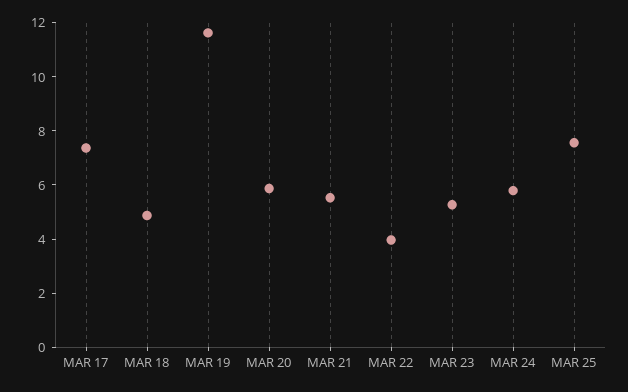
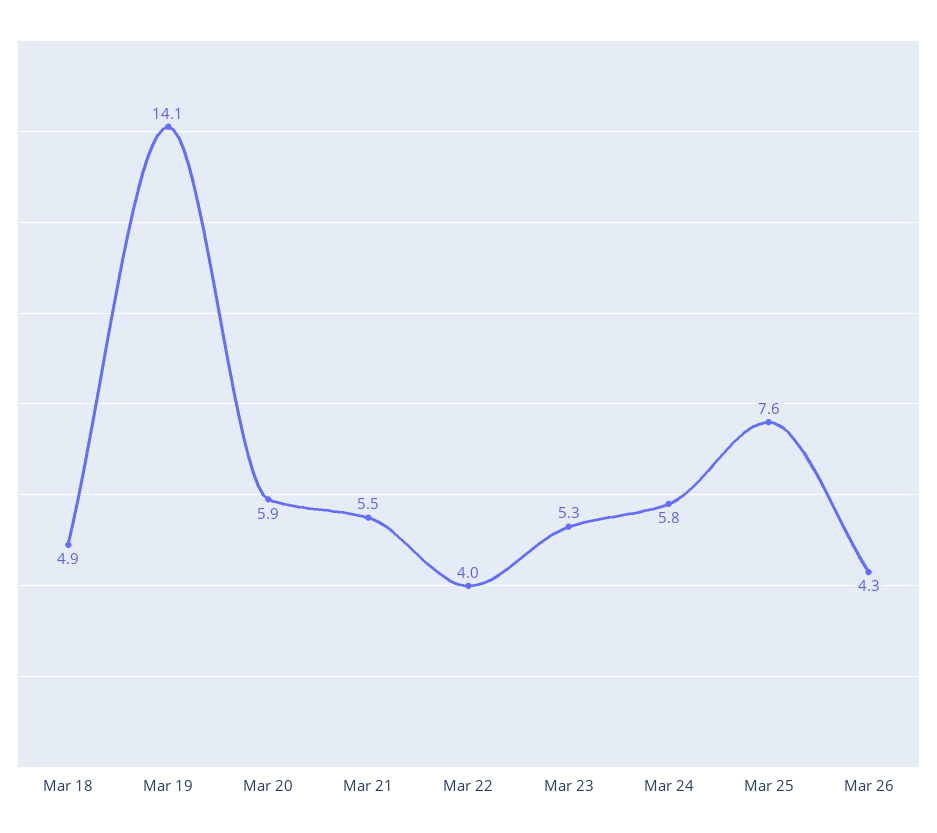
MAR 17: 7.5 -> none
MAR 19: 11.5 -> 14.1
Mar 26: none -> 4.3

